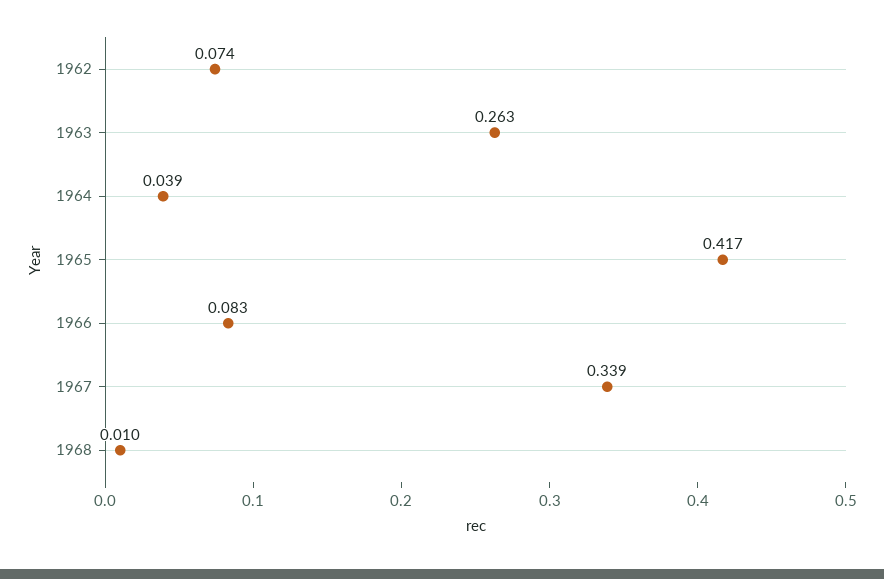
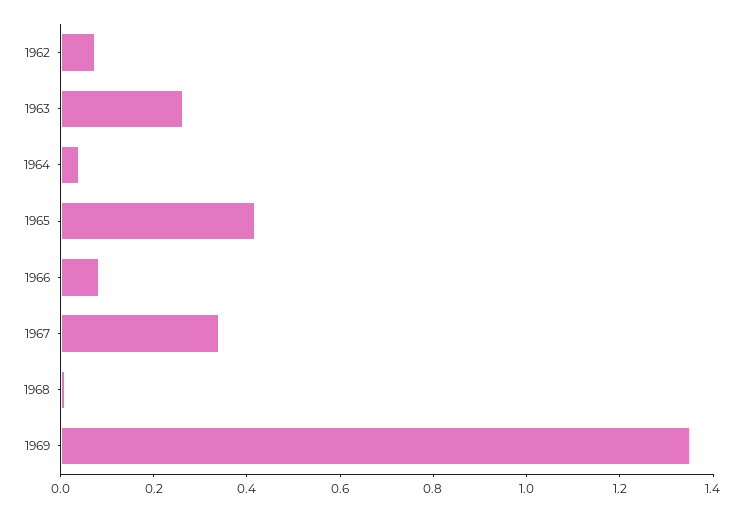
1969: none -> 1.35

